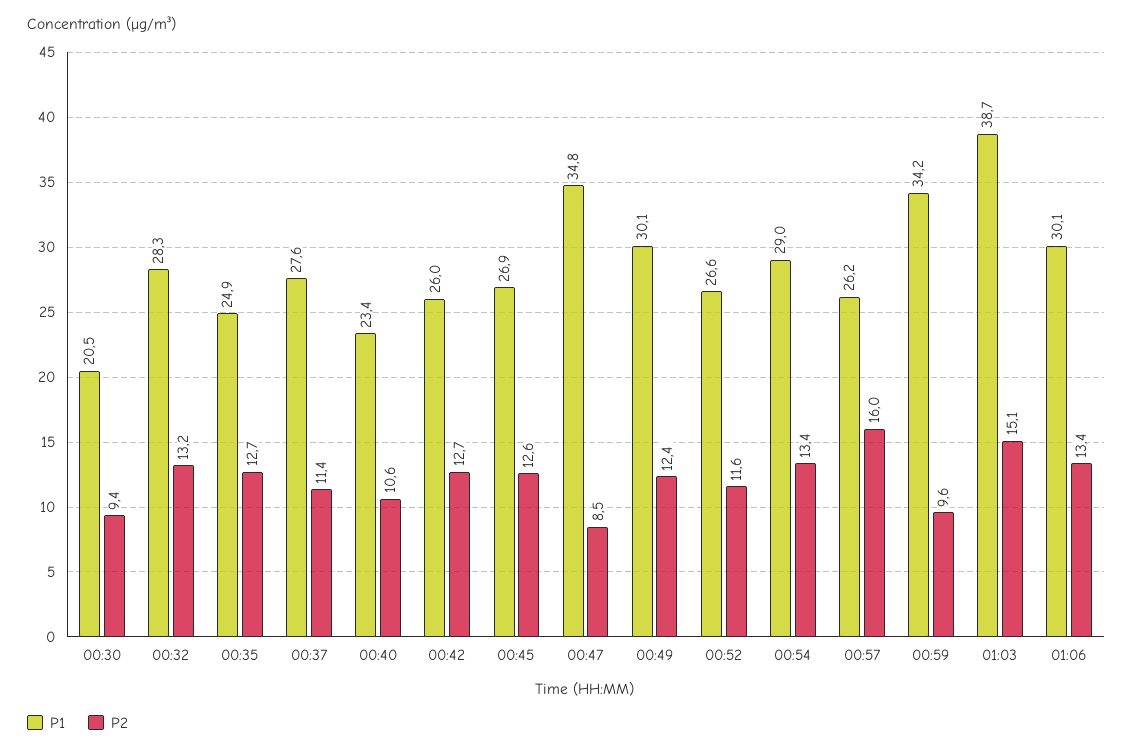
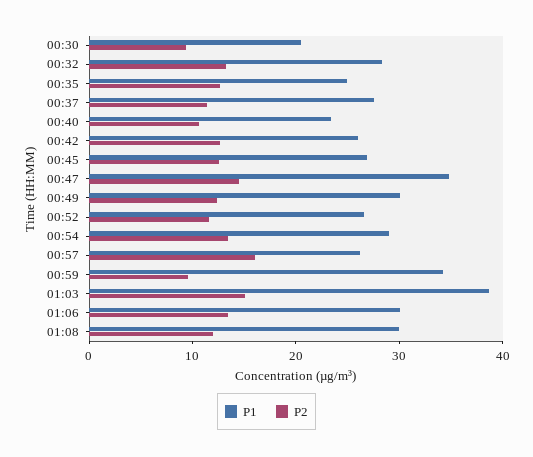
P2, 00:47: 8.5 -> 14
P1, 01:08: none -> 30
P2, 01:08: none -> 12

